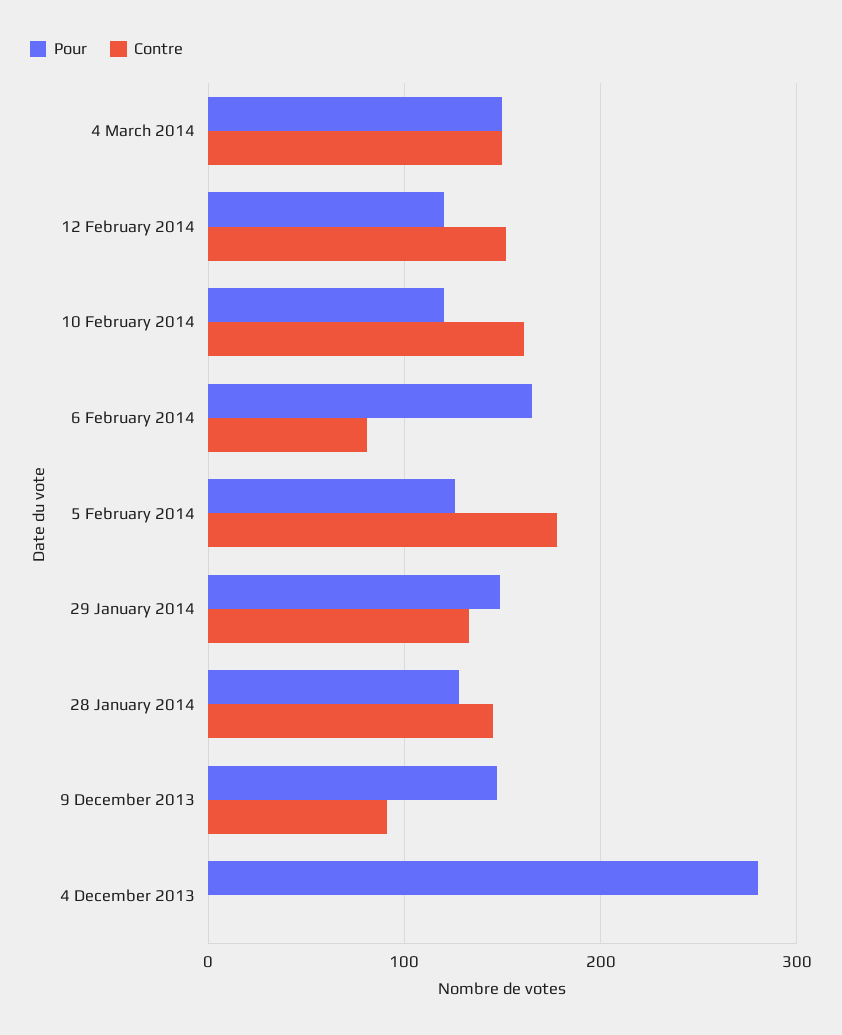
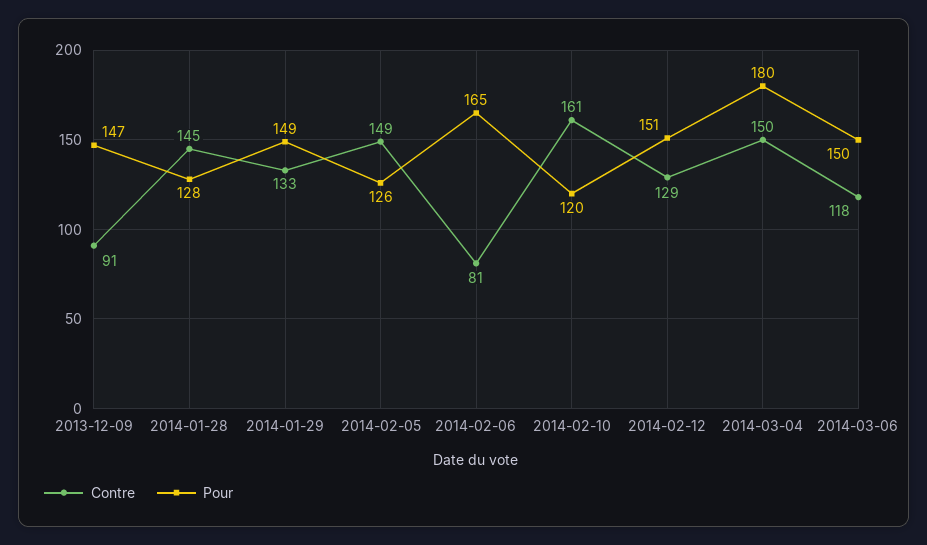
Pour, 4 March 2014: 150 -> 180
Pour, 12 February 2014: 120 -> 151
Contre, 12 February 2014: 150 -> 129
Contre, 5 February 2014: 180 -> 149
Pour, 4 December 2013: 280 -> none
Contre, 4 December 2013: 0 -> none
Contre, 2014-03-06: none -> 118
Pour, 2014-03-06: none -> 150

